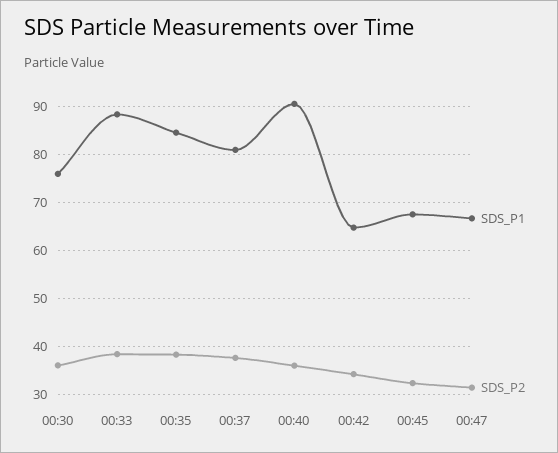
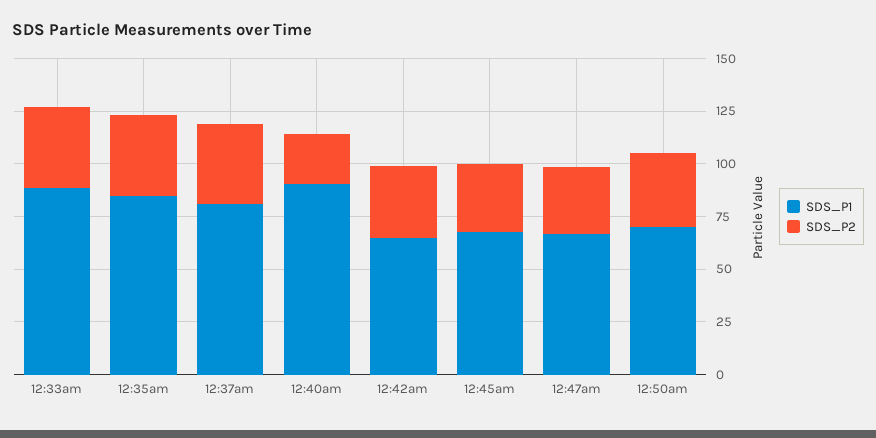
SDS_P1, 00:30: 76 -> none
SDS_P2, 00:30: 36 -> none
SDS_P2, 00:40: 36 -> 25
SDS_P1, 12:50am: none -> 70
SDS_P2, 12:50am: none -> 35

